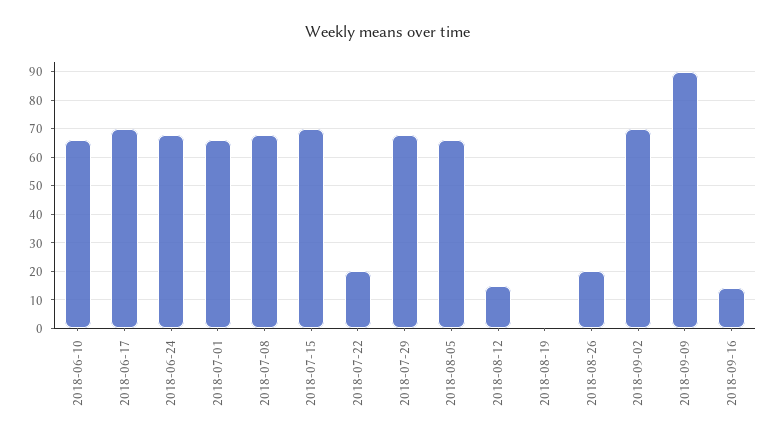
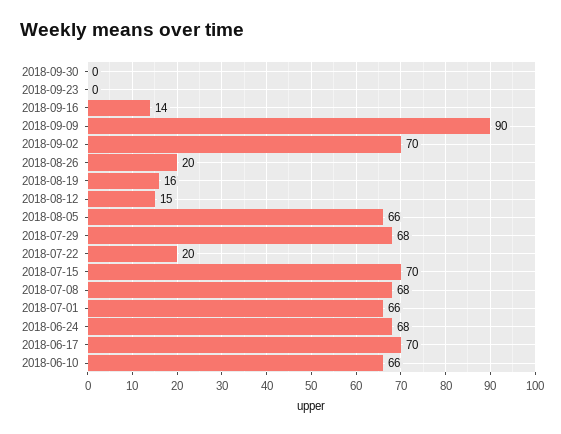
2018-08-19: 0 -> 16
2018-09-30: none -> 0
2018-09-23: none -> 0

